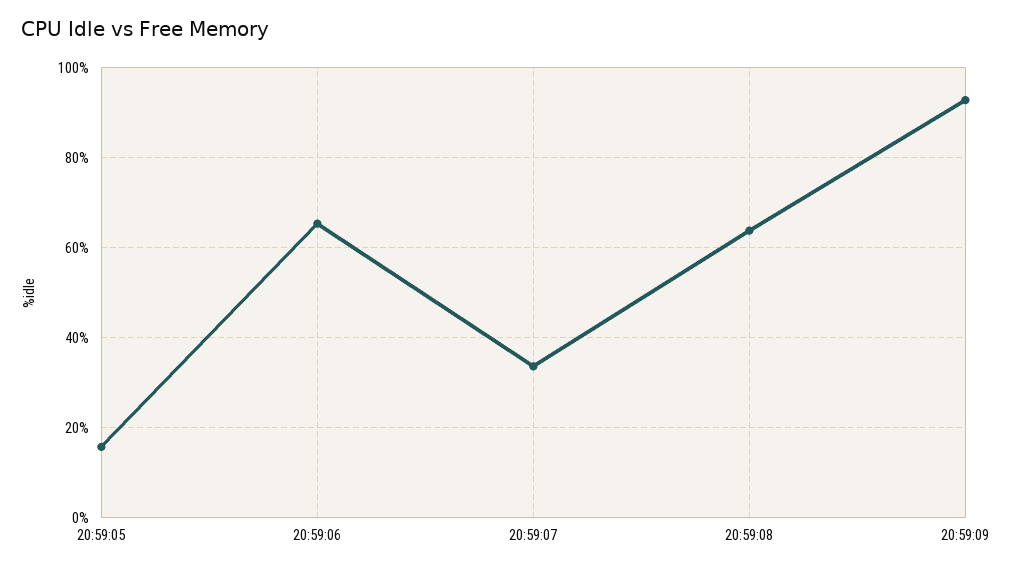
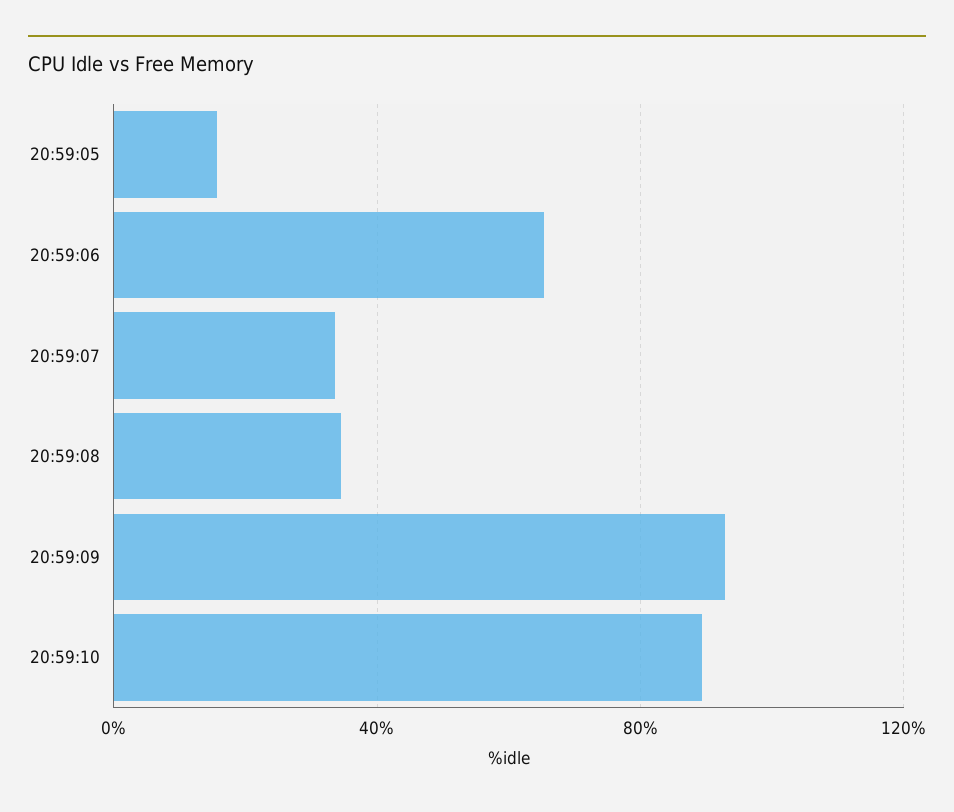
20:59:08: 64 -> 35
20:59:10: none -> 90

